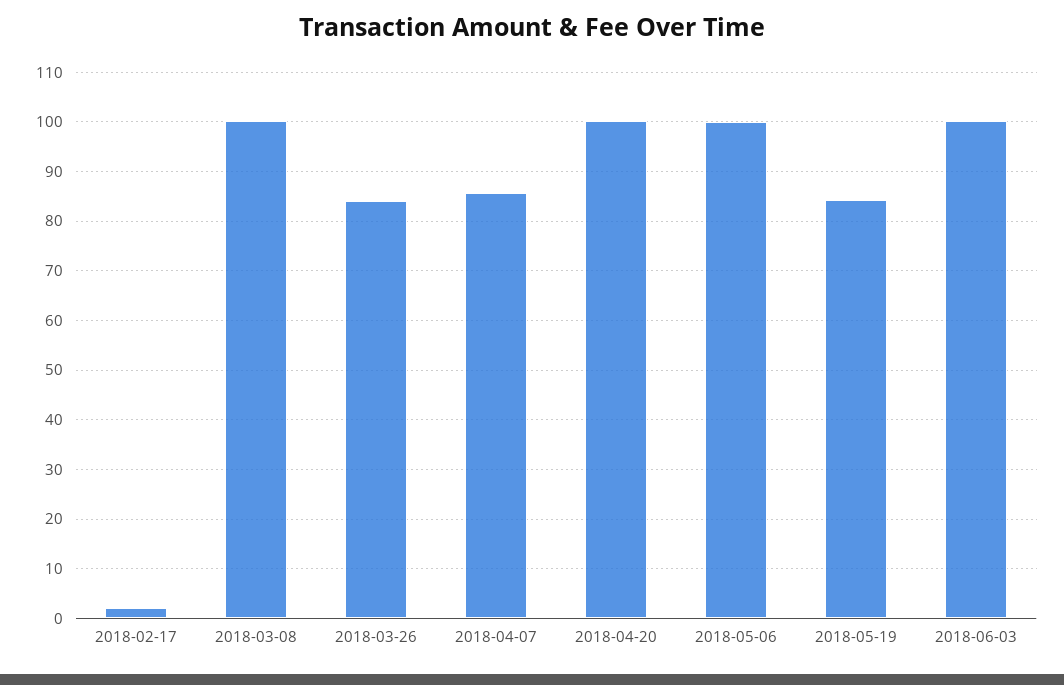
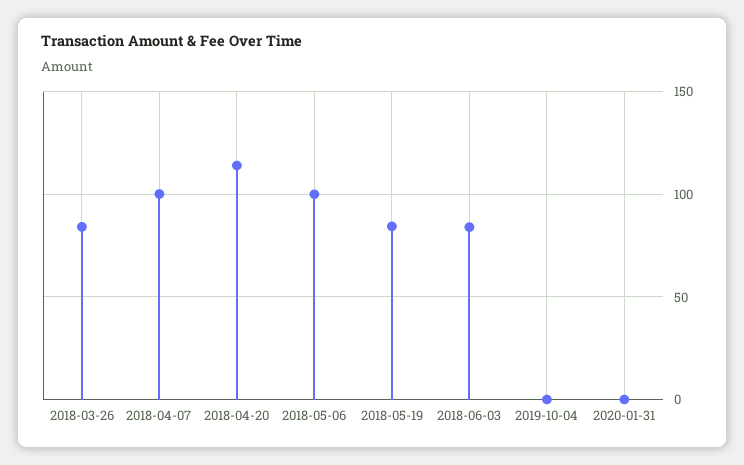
2018-02-17: 2 -> none
2018-03-08: 100 -> none
2018-04-07: 86 -> 100
2018-04-20: 100 -> 115
2018-06-03: 100 -> 85
2019-10-04: none -> 0
2020-01-31: none -> 0

